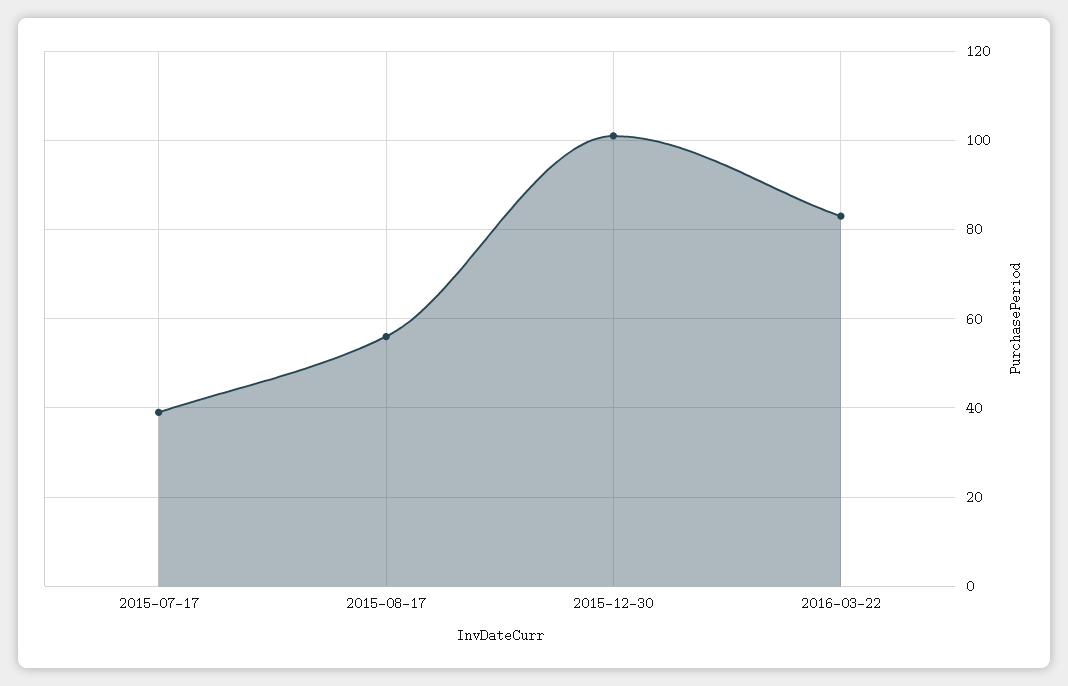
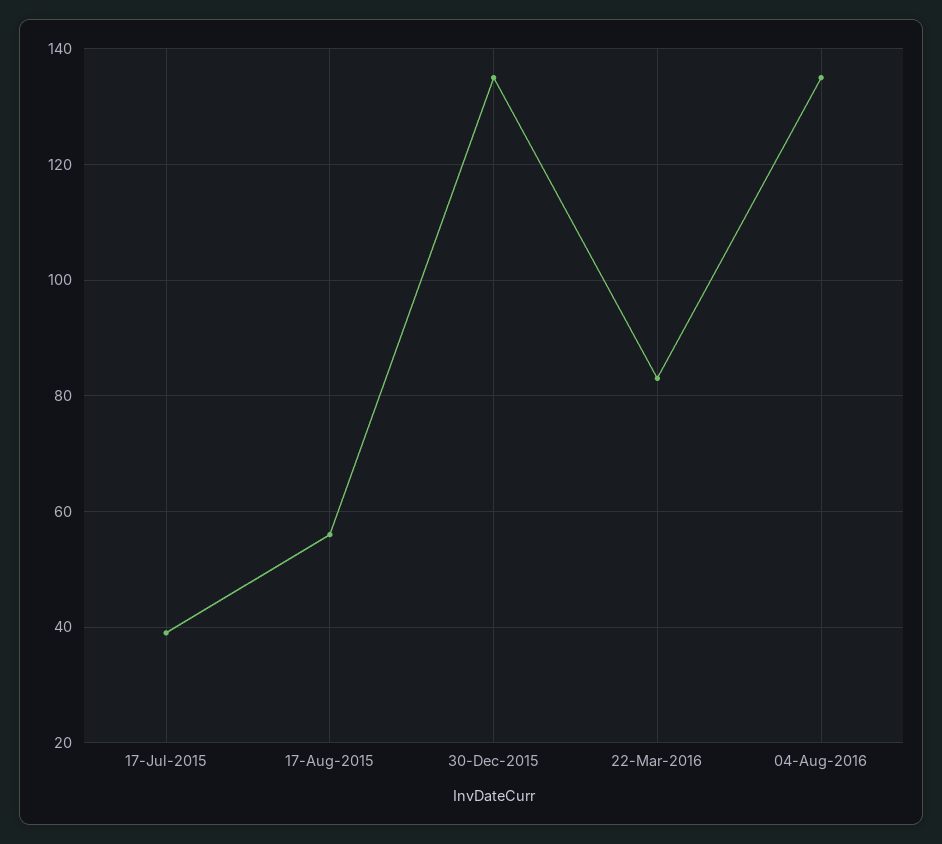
2015-12-30: 100 -> 135
04-Aug-2016: none -> 135

